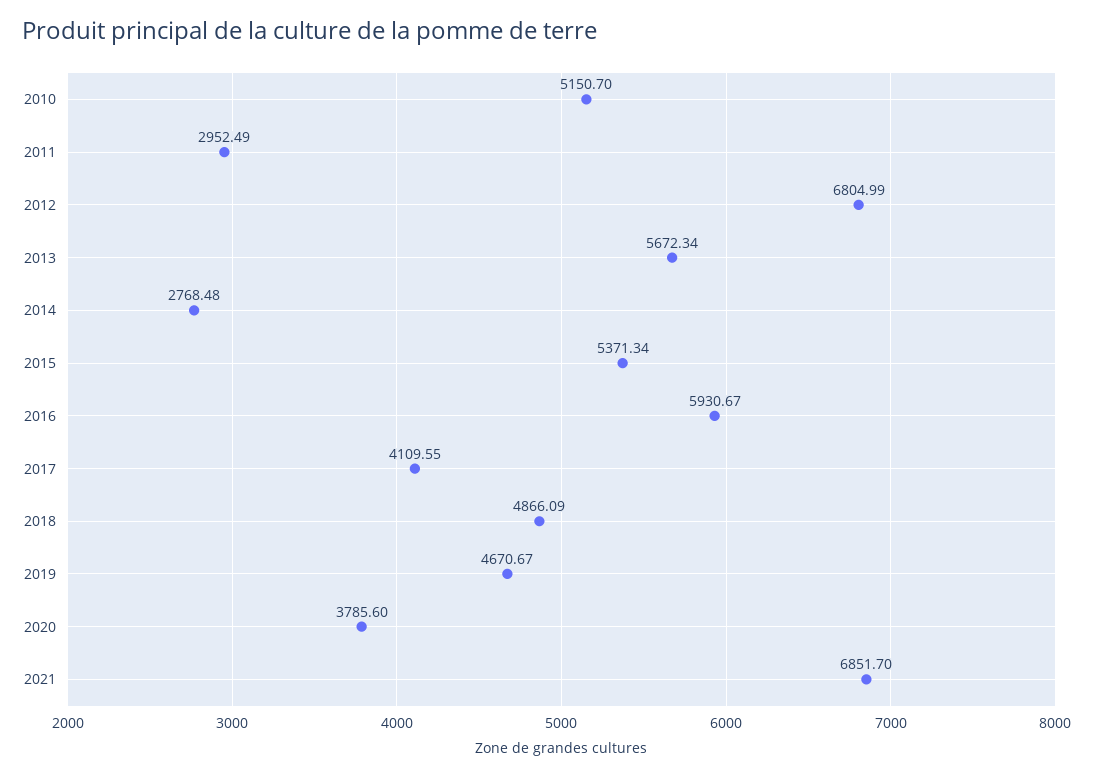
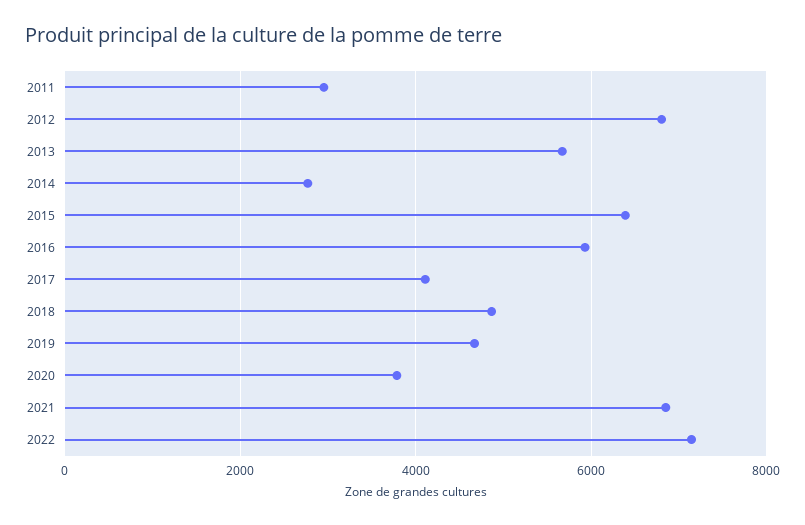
2010: 5150.7 -> none
2015: 5371.34 -> 6400
2022: none -> 7200

